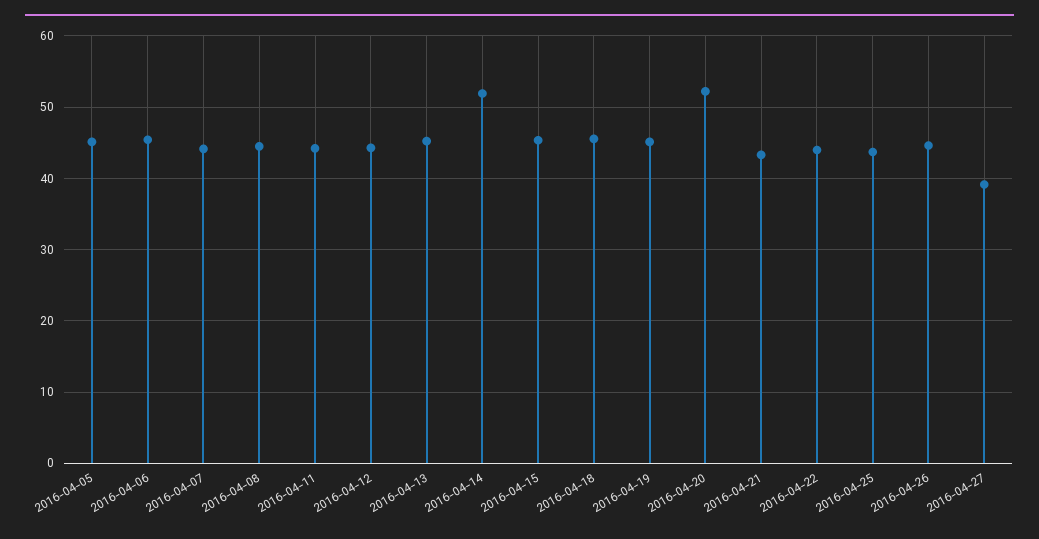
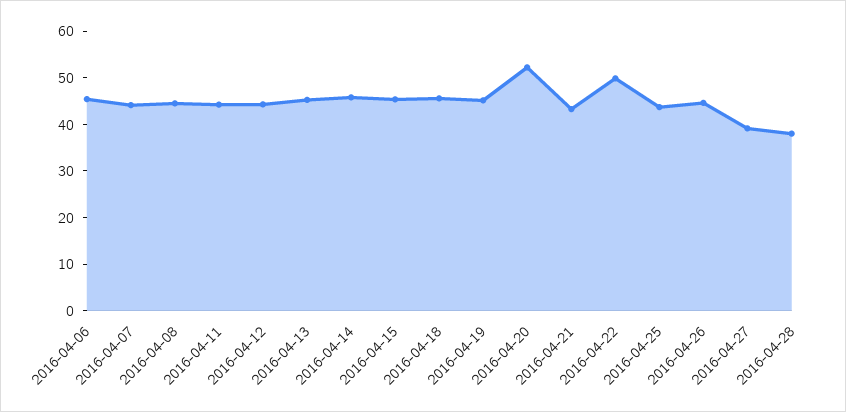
2016-04-05: 45 -> none
2016-04-14: 52 -> 46
2016-04-22: 44 -> 50
2016-04-28: none -> 38

